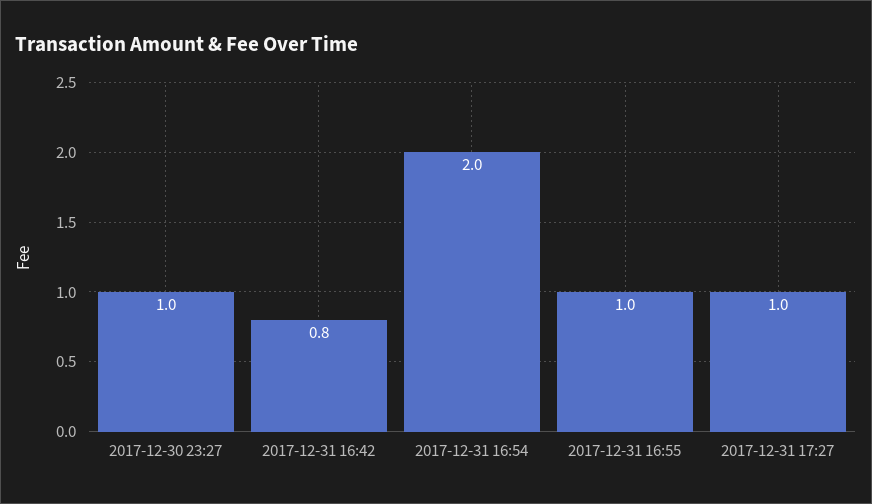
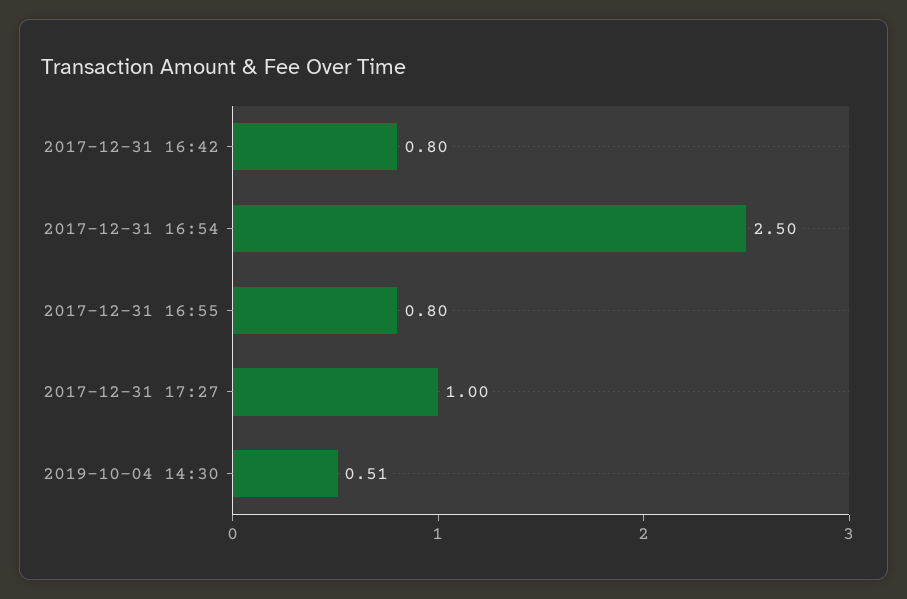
2017-12-30 23:27: 1 -> none
2017-12-31 16:54: 2 -> 2.5
2017-12-31 16:55: 1 -> 0.8
2019-10-04 14:30: none -> 0.51

